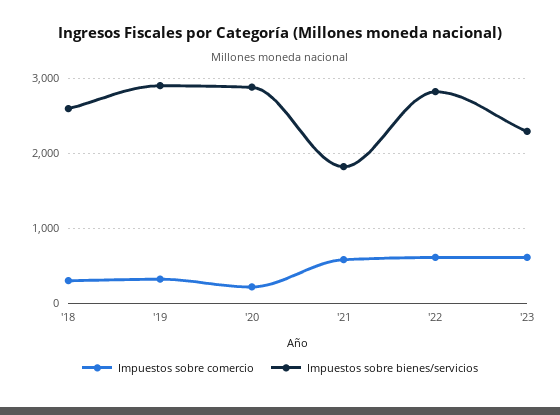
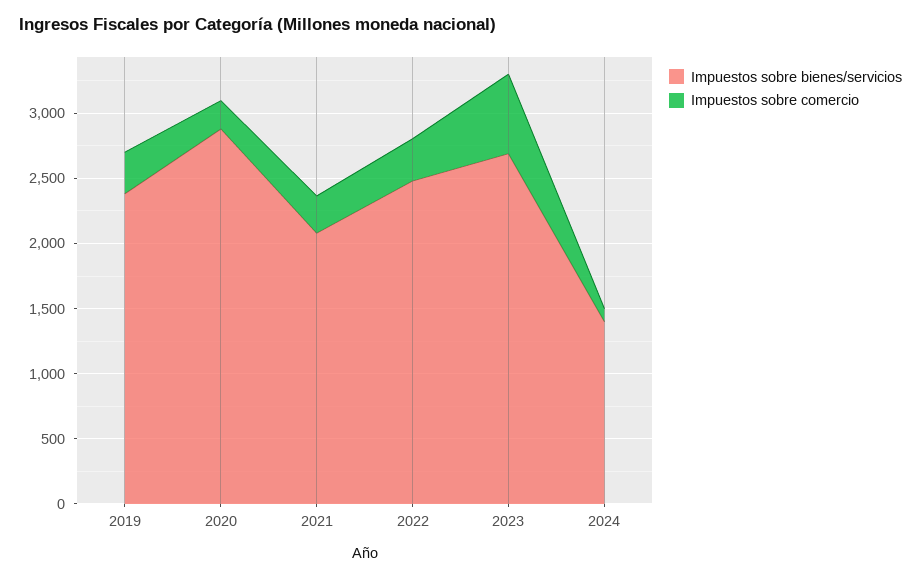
Impuestos sobre comercio, '18: 300 -> none
Impuestos sobre bienes/servicios, '18: 2600 -> none
Impuestos sobre bienes/servicios, '19: 2900 -> 2400
Impuestos sobre comercio, '21: 600 -> 300
Impuestos sobre bienes/servicios, '21: 1800 -> 2100
Impuestos sobre comercio, '22: 600 -> 300
Impuestos sobre bienes/servicios, '22: 2800 -> 2500
Impuestos sobre bienes/servicios, '23: 2300 -> 2700
Impuestos sobre bienes/servicios, 2024: none -> 1400
Impuestos sobre comercio, 2024: none -> 100

